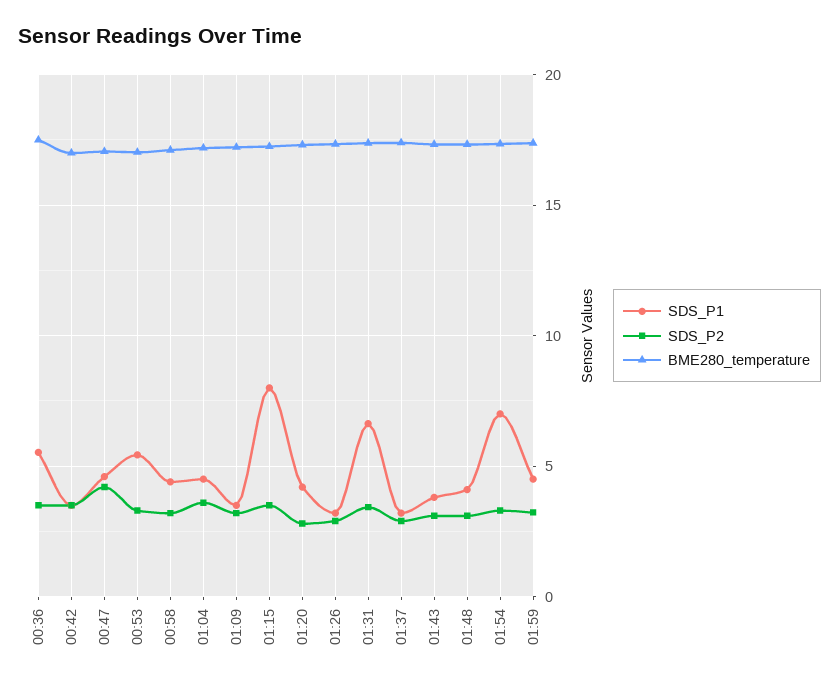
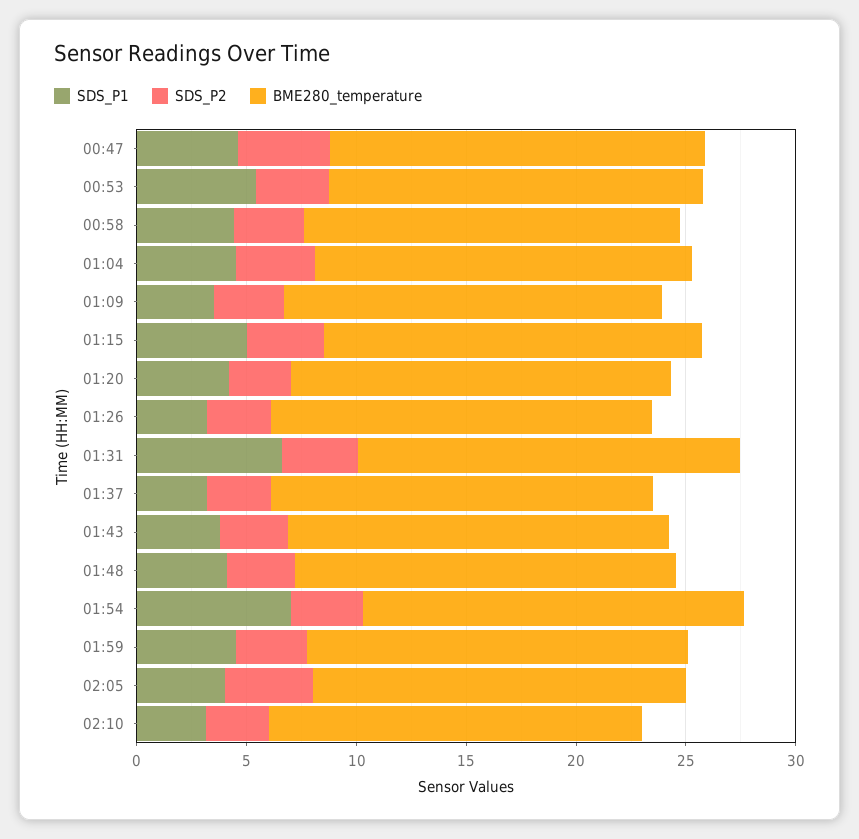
SDS_P1, 00:36: 5.5 -> none
SDS_P2, 00:36: 3.5 -> none
BME280_temperature, 00:36: 17.5 -> none
SDS_P1, 00:42: 3.5 -> none
SDS_P2, 00:42: 3.5 -> none
BME280_temperature, 00:42: 17 -> none
SDS_P1, 01:15: 8 -> 5
SDS_P1, 02:05: none -> 4
SDS_P2, 02:05: none -> 4
BME280_temperature, 02:05: none -> 17
SDS_P1, 02:10: none -> 3
SDS_P2, 02:10: none -> 3
BME280_temperature, 02:10: none -> 17

